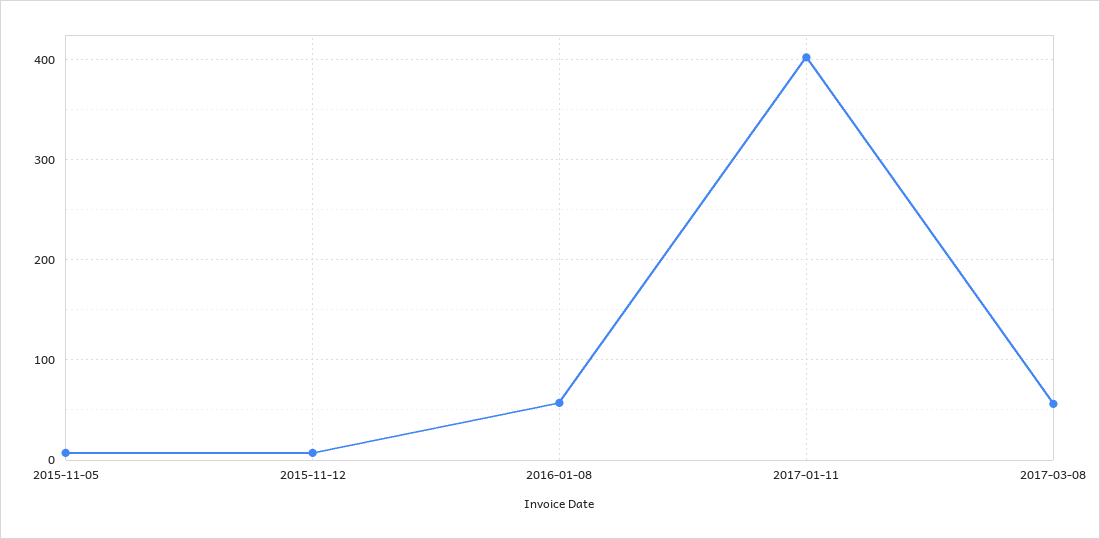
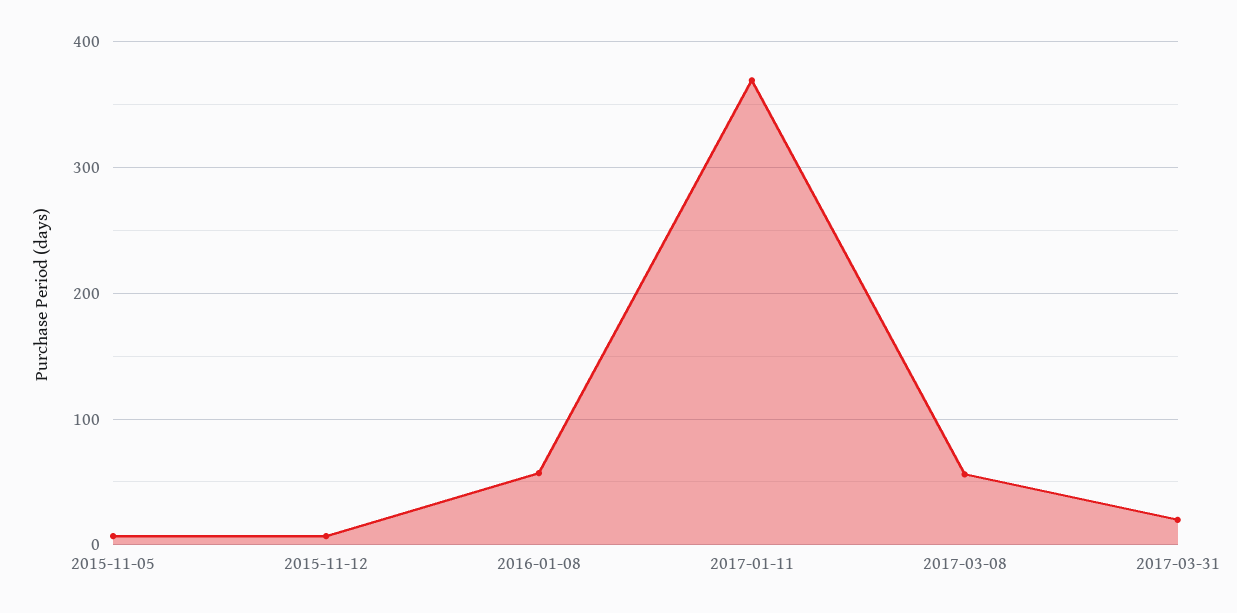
2017-01-11: 400 -> 370
2017-03-31: none -> 20

